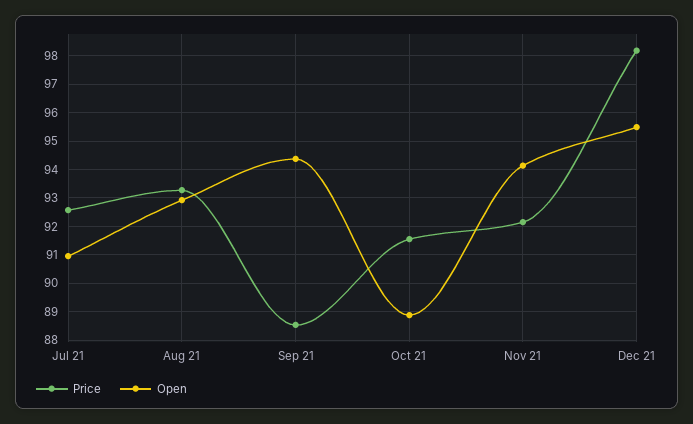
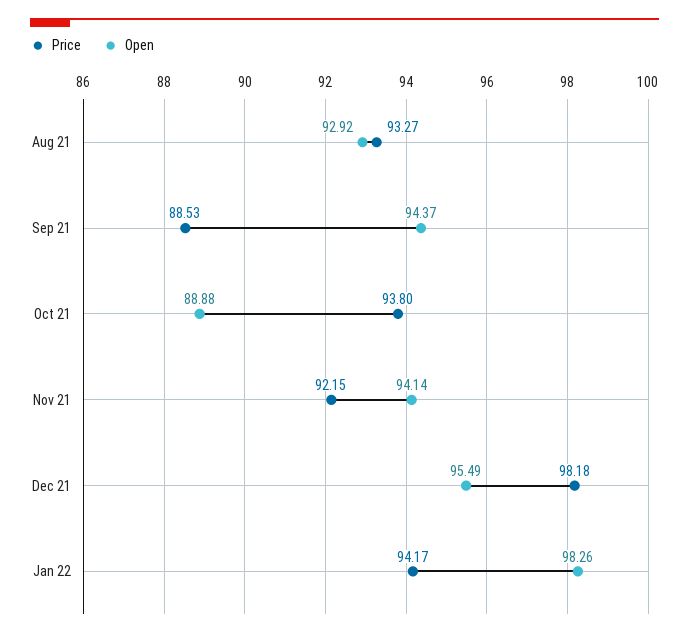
Price, Jul 21: 92.5 -> none
Open, Jul 21: 91 -> none
Price, Oct 21: 91.5 -> 93.8
Price, Jan 22: none -> 94.17
Open, Jan 22: none -> 98.26

